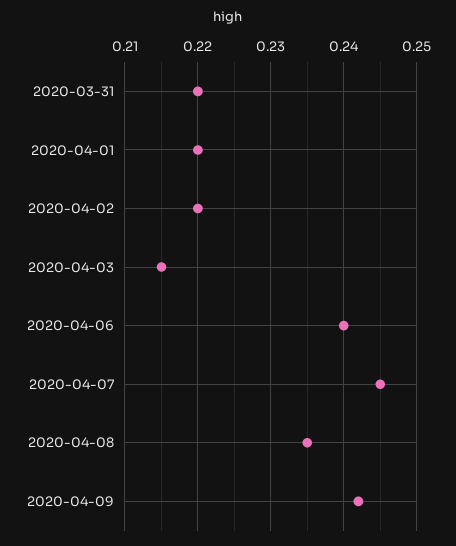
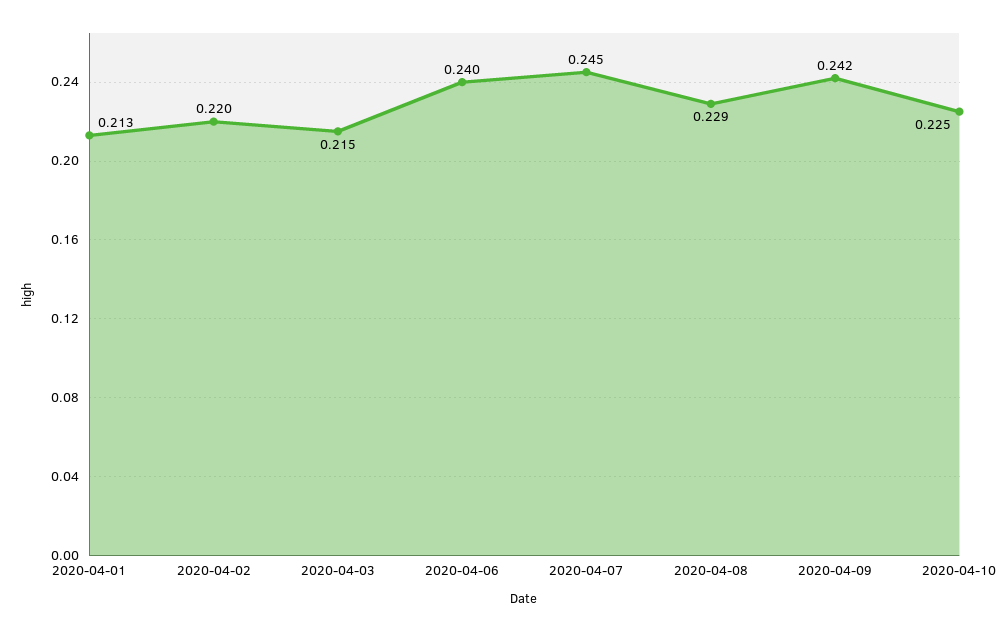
2020-03-31: 0.22 -> none
2020-04-01: 0.22 -> 0.213
2020-04-08: 0.235 -> 0.229
2020-04-10: none -> 0.225

